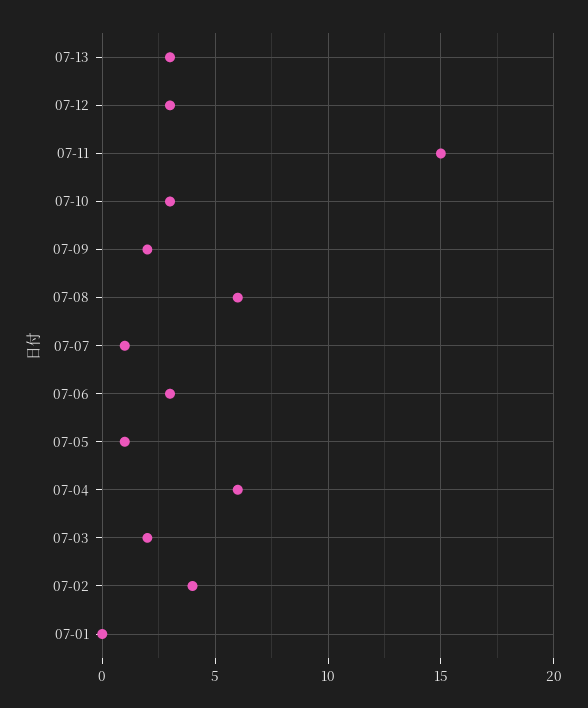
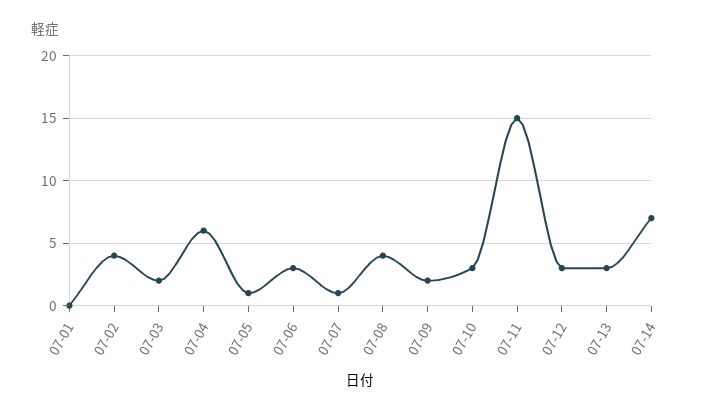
07-08: 6 -> 4
07-14: none -> 7

